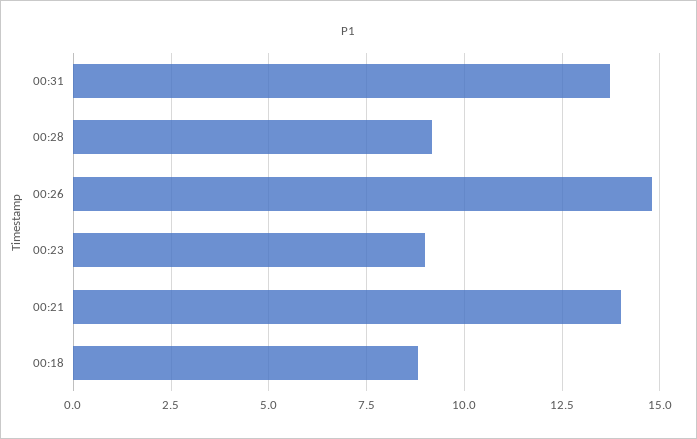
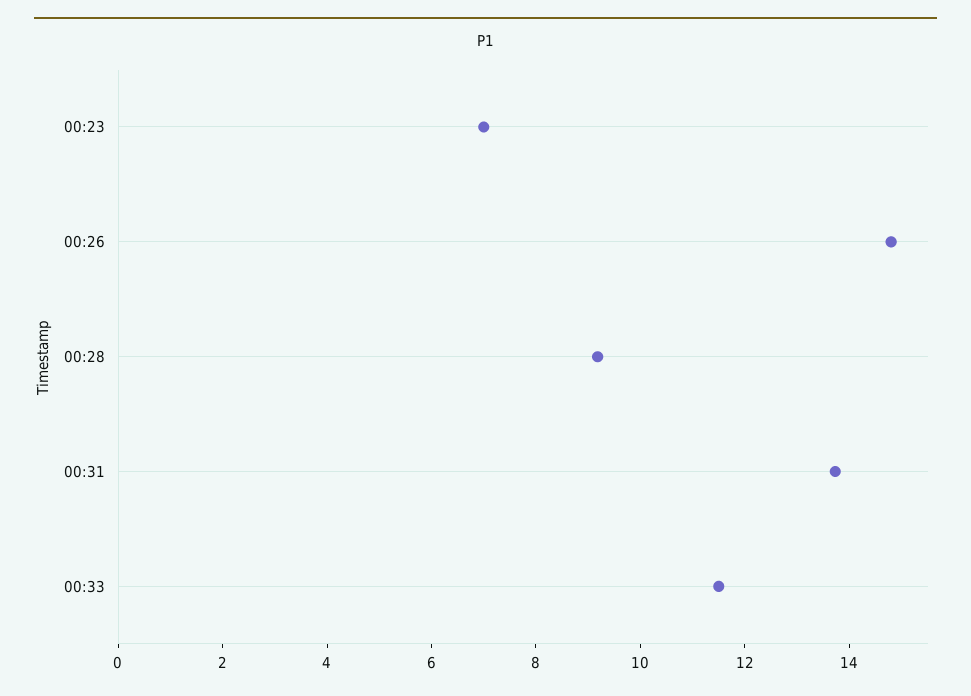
00:23: 9 -> 7
00:21: 14 -> none
00:18: 8.75 -> none
00:33: none -> 11.5

